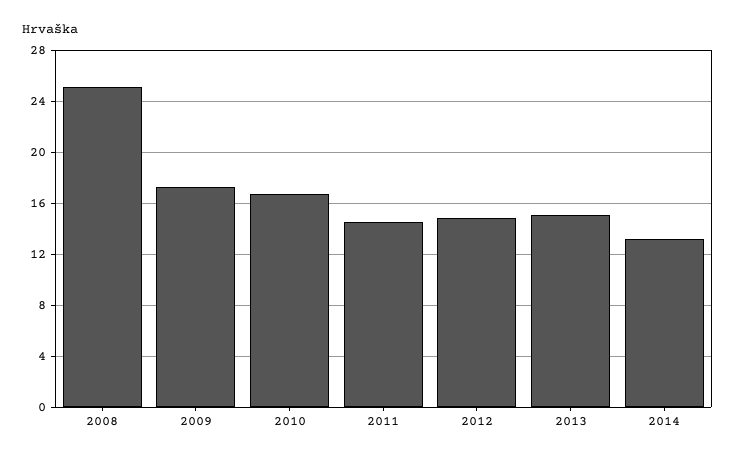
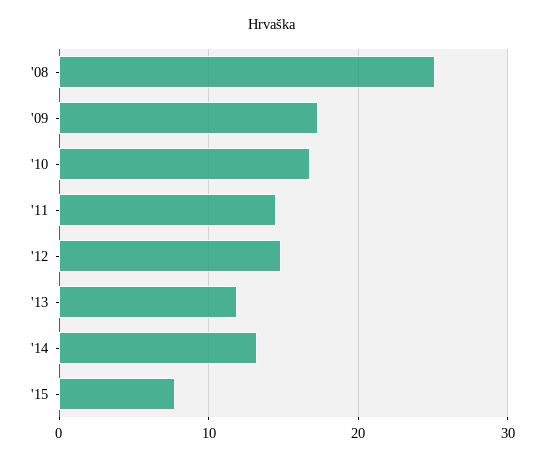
2013: 15 -> 12
'15: none -> 8

